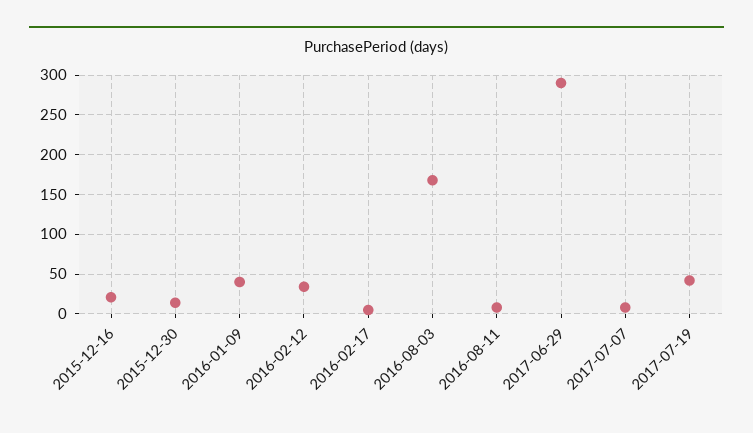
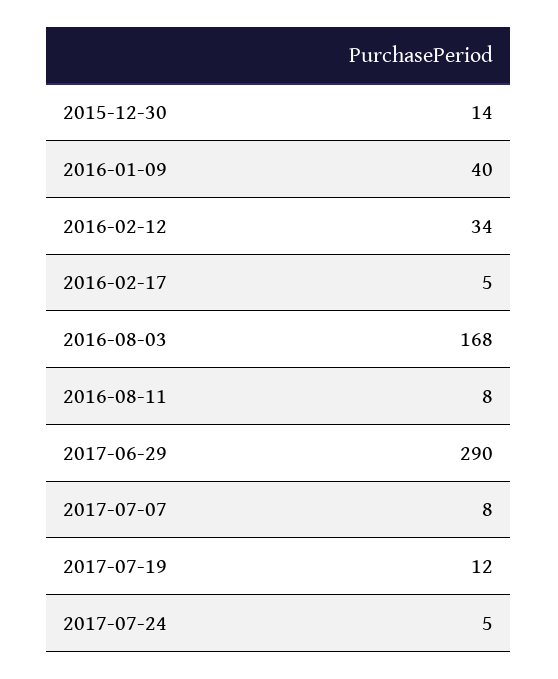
2015-12-16: 20 -> none
2017-07-19: 40 -> 12
2017-07-24: none -> 5

